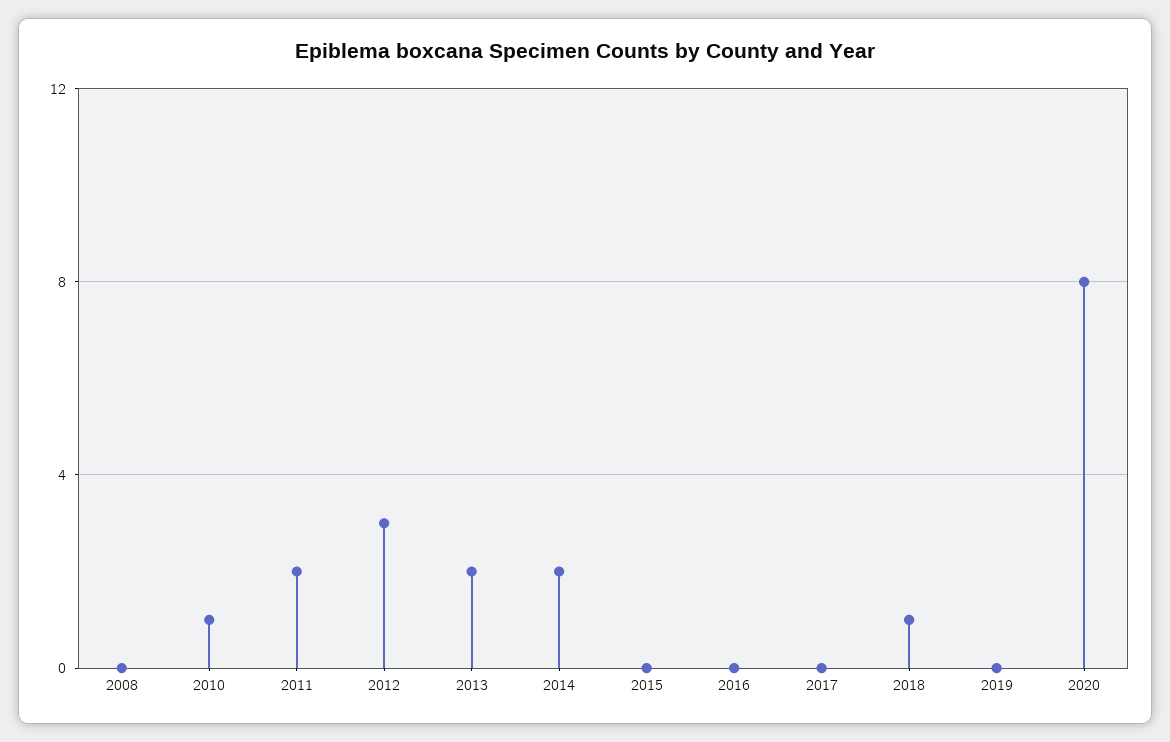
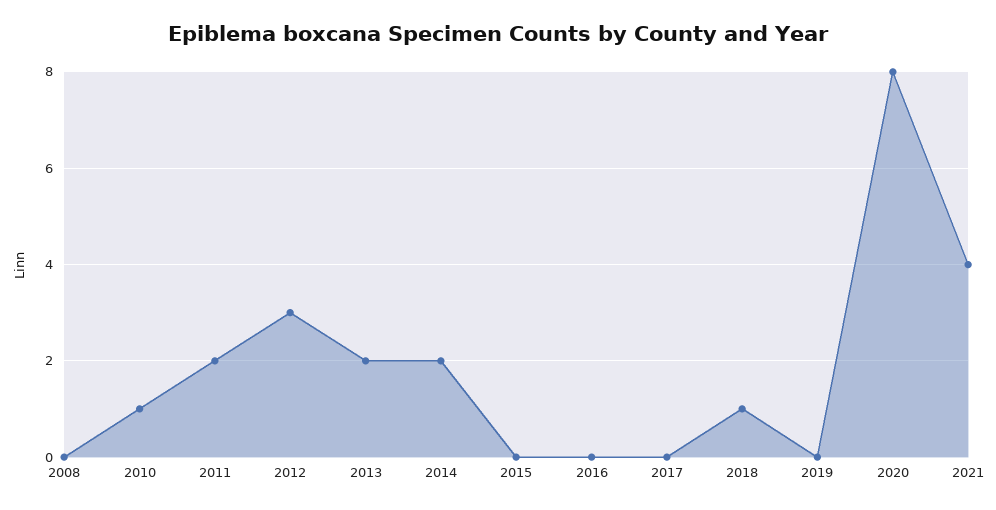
2021: none -> 4

